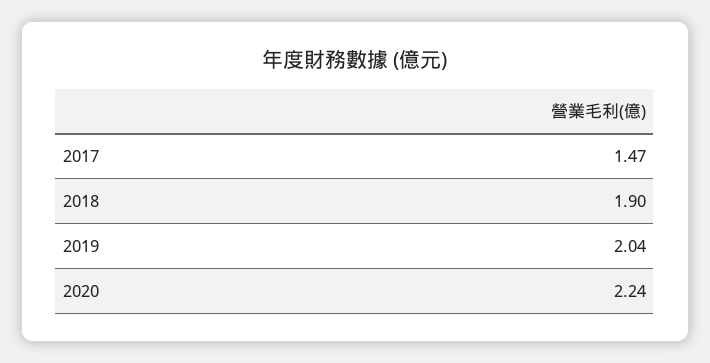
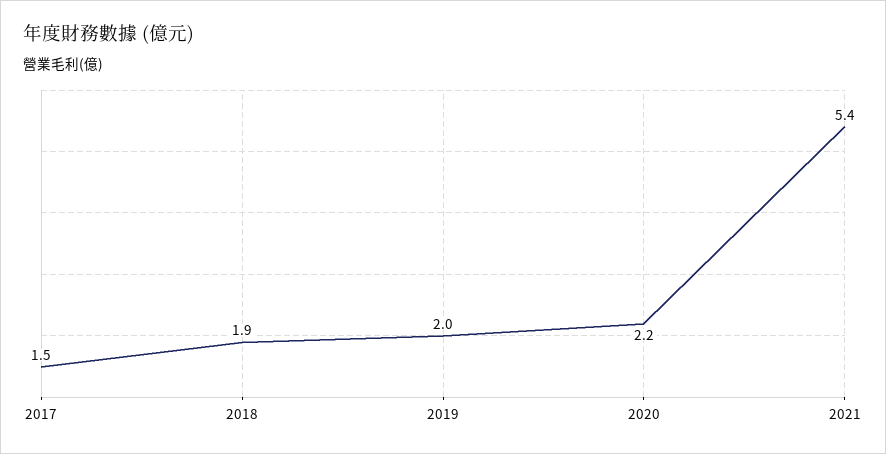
2021: none -> 5.4

